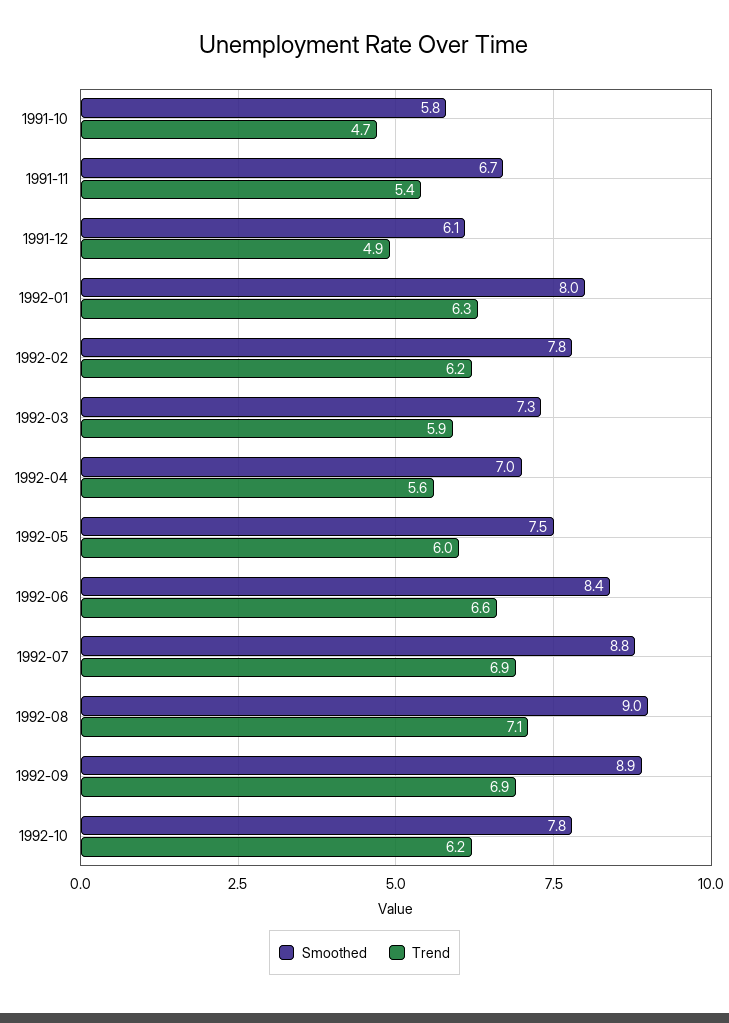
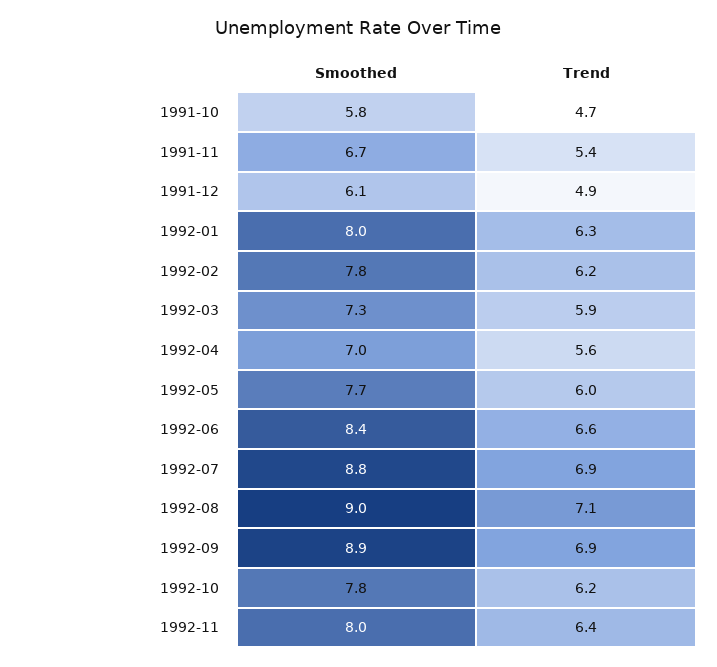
Smoothed, 1992-05: 7.5 -> 7.7
Smoothed, 1992-11: none -> 8
Trend, 1992-11: none -> 6.4

